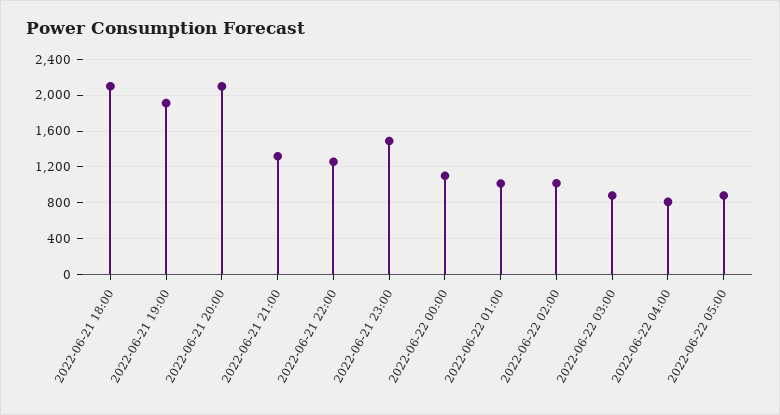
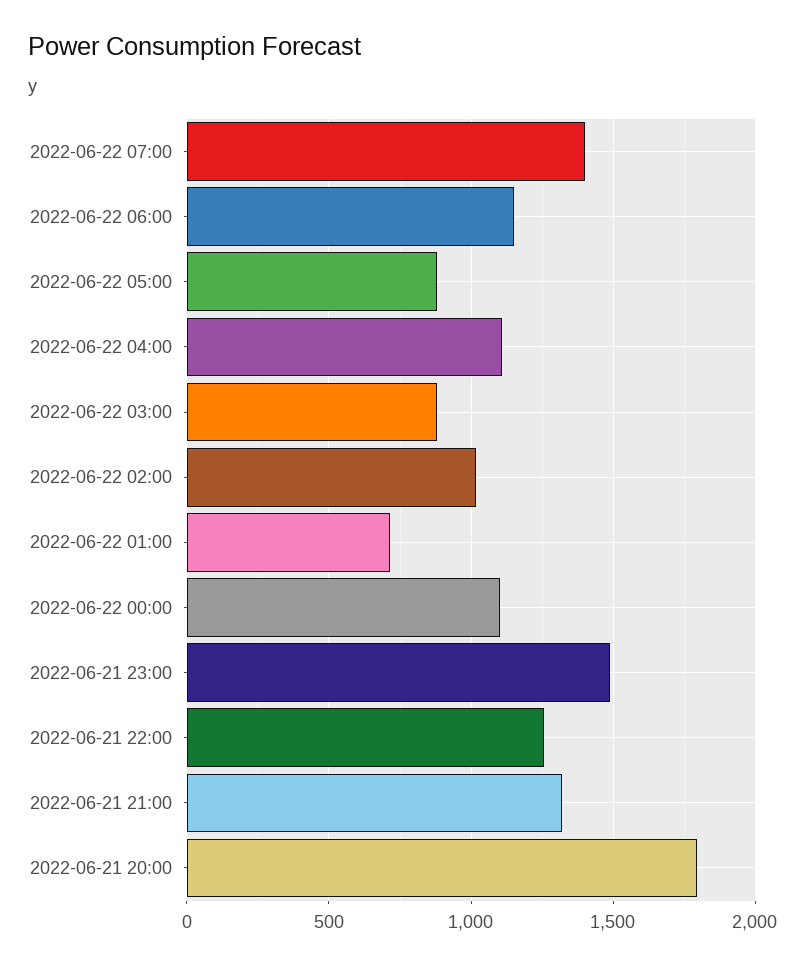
2022-06-21 18:00: 2100 -> none
2022-06-21 19:00: 1900 -> none
2022-06-21 20:00: 2100 -> 1800
2022-06-22 01:00: 1000 -> 700
2022-06-22 04:00: 800 -> 1100
2022-06-22 07:00: none -> 1400
2022-06-22 06:00: none -> 1150

